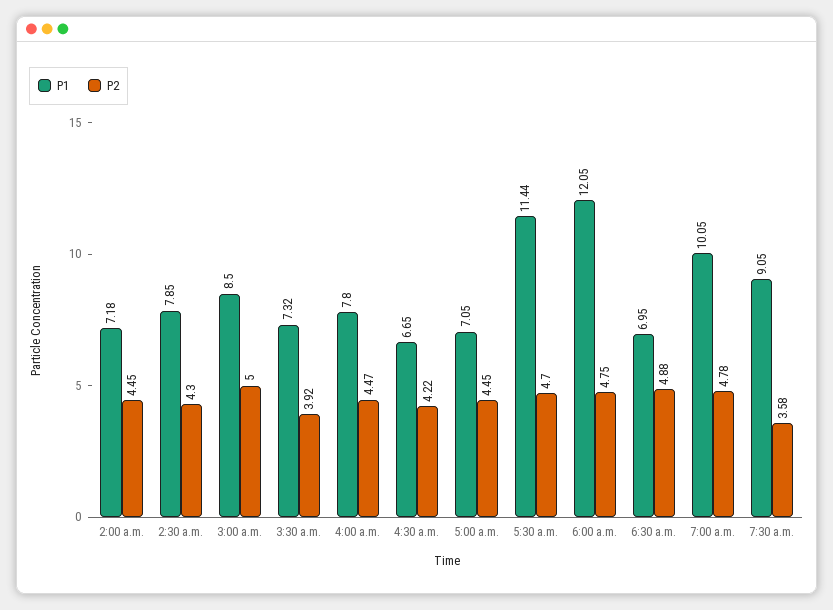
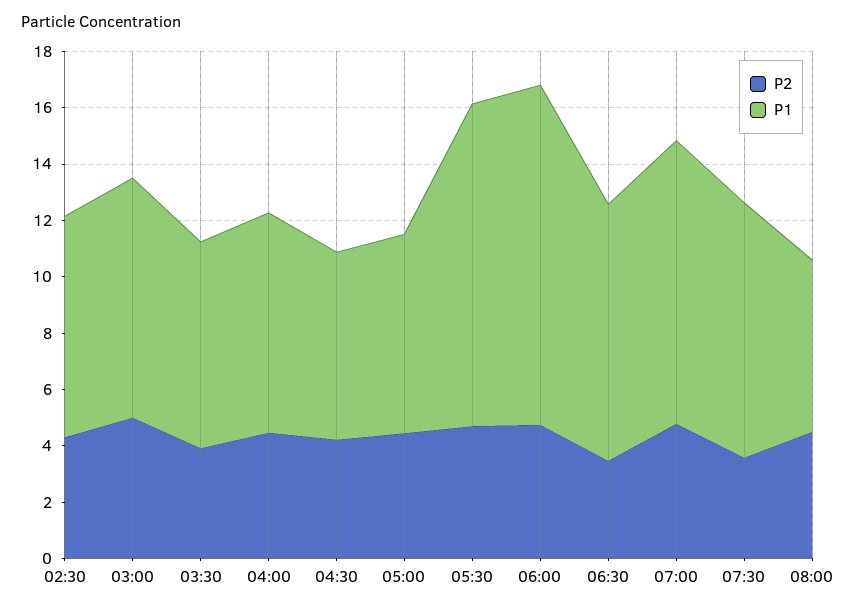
P1, 2:00 a.m.: 7.18 -> none
P2, 2:00 a.m.: 4.45 -> none
P1, 6:30 a.m.: 6.95 -> 9
P2, 6:30 a.m.: 4.88 -> 3.5
P2, 08:00: none -> 4.5
P1, 08:00: none -> 6

